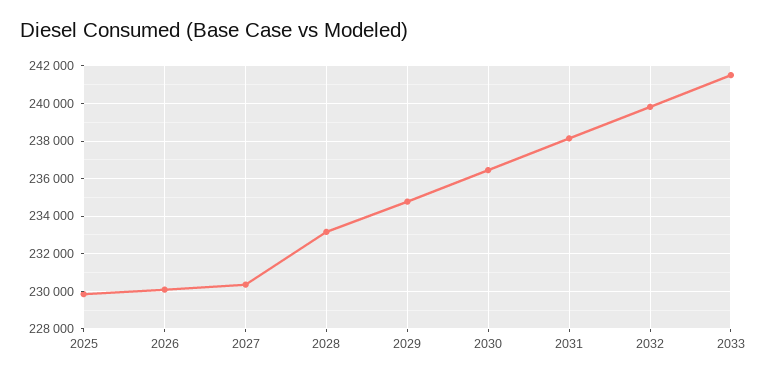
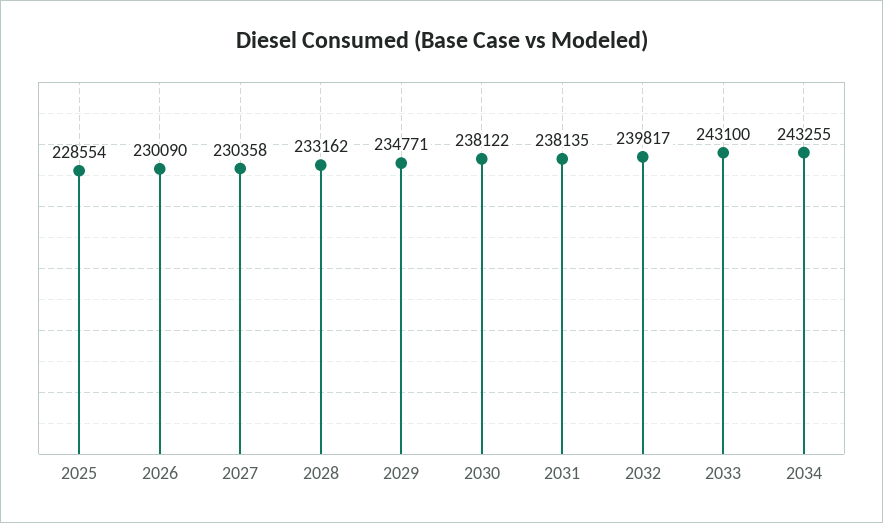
2025: 230000 -> 228554
2030: 236500 -> 238122
2033: 241500 -> 243100
2034: none -> 243255

